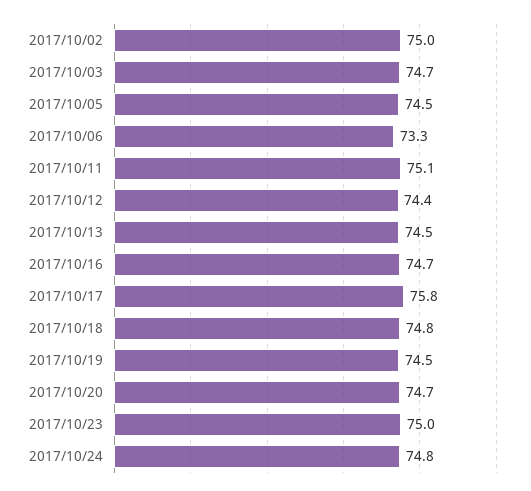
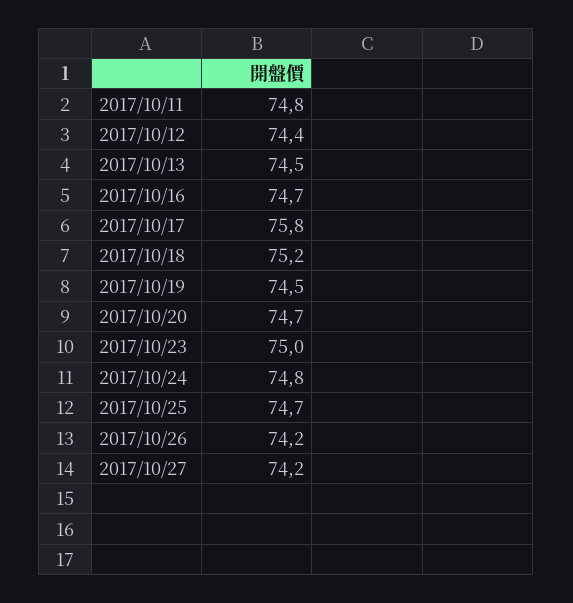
2017/10/02: 75 -> none
2017/10/03: 74.7 -> none
2017/10/05: 74.5 -> none
2017/10/06: 73.3 -> none
2017/10/11: 75.1 -> 74.8
2017/10/18: 74.8 -> 75.2
2017/10/25: none -> 74.7
2017/10/26: none -> 74.2
2017/10/27: none -> 74.2

